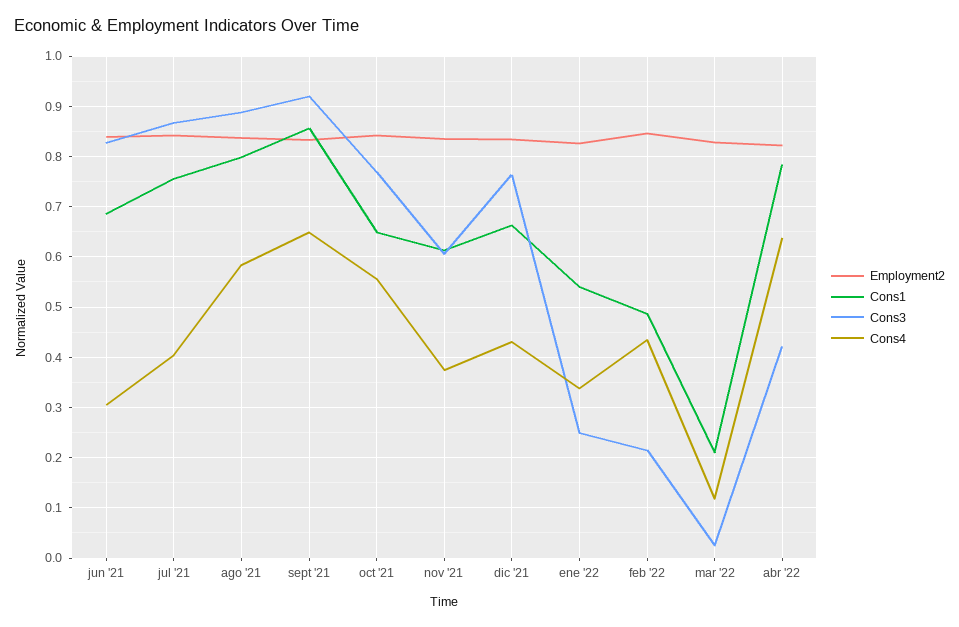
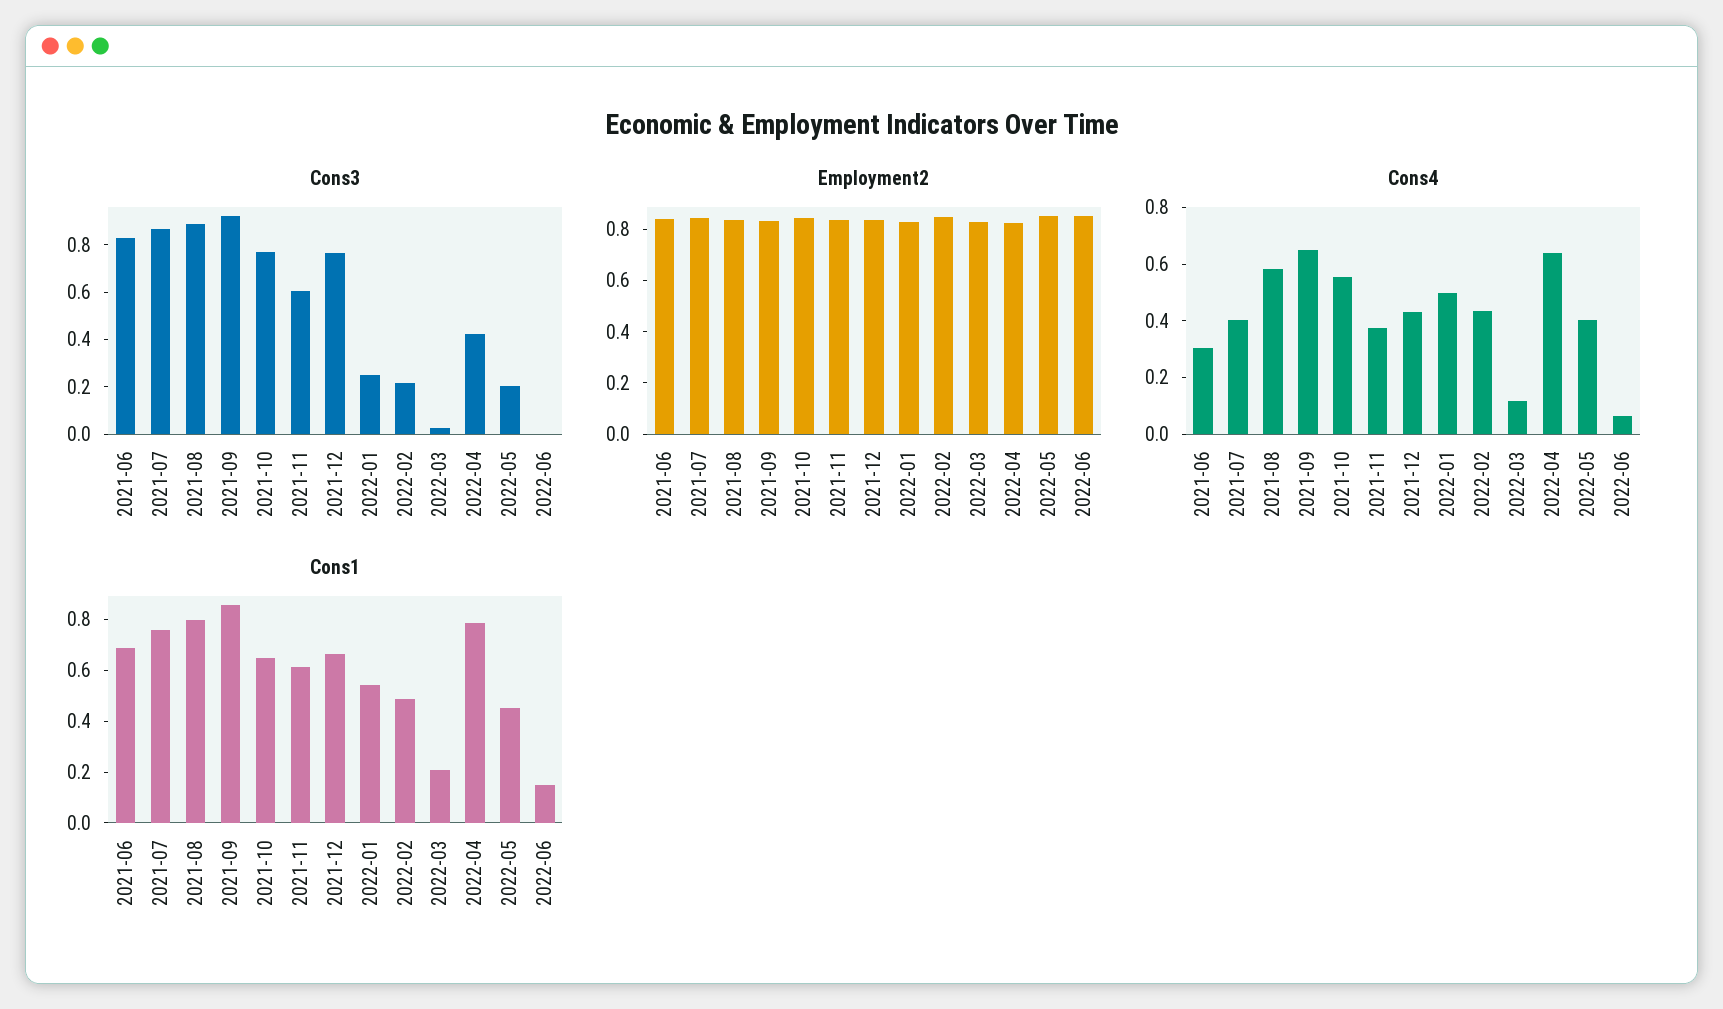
Cons4, ene '22: 0.34 -> 0.5
Cons3, 2022-05: none -> 0.2
Cons3, 2022-06: none -> 0
Employment2, 2022-05: none -> 0.85
Employment2, 2022-06: none -> 0.85
Cons4, 2022-05: none -> 0.4
Cons4, 2022-06: none -> 0.05
Cons1, 2022-05: none -> 0.45
Cons1, 2022-06: none -> 0.15

